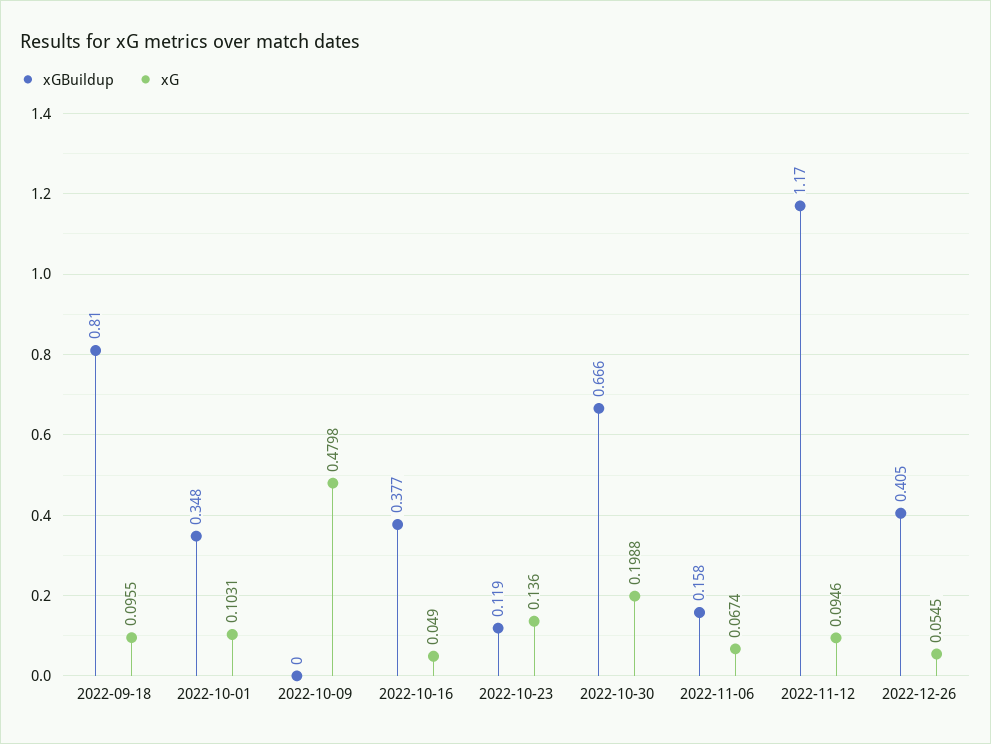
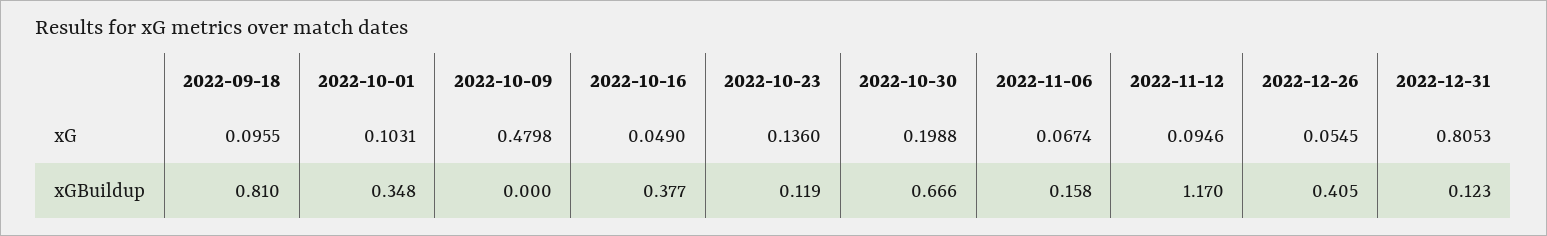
xG, 2022-12-31: none -> 0.8053
xGBuildup, 2022-12-31: none -> 0.123

